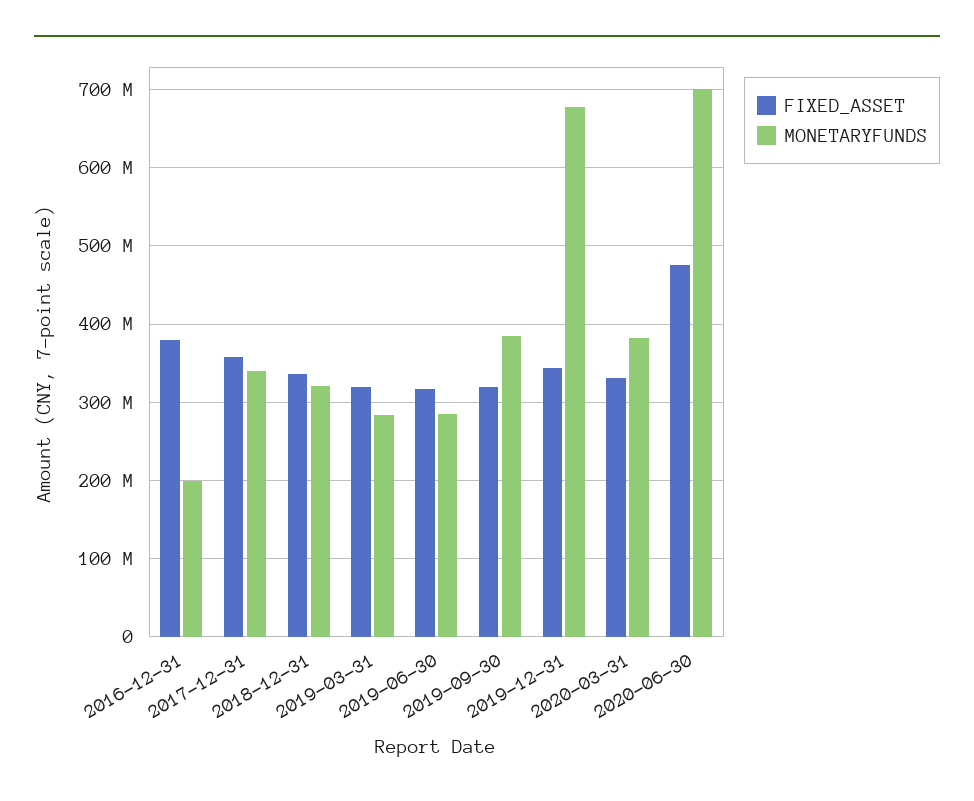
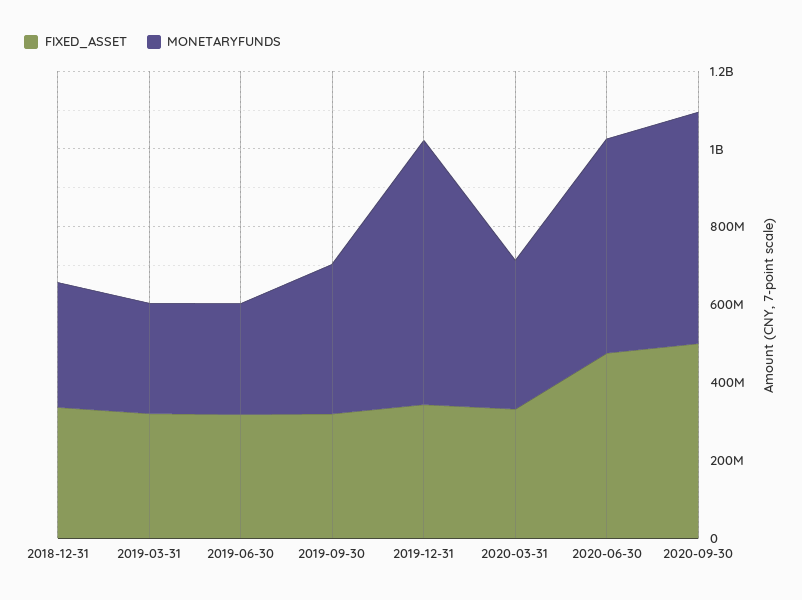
FIXED_ASSET, 2016-12-31: 380000000 -> none
MONETARYFUNDS, 2016-12-31: 200000000 -> none
FIXED_ASSET, 2017-12-31: 360000000 -> none
MONETARYFUNDS, 2017-12-31: 340000000 -> none
MONETARYFUNDS, 2020-06-30: 700000000 -> 550000000
FIXED_ASSET, 2020-09-30: none -> 500000000
MONETARYFUNDS, 2020-09-30: none -> 600000000

